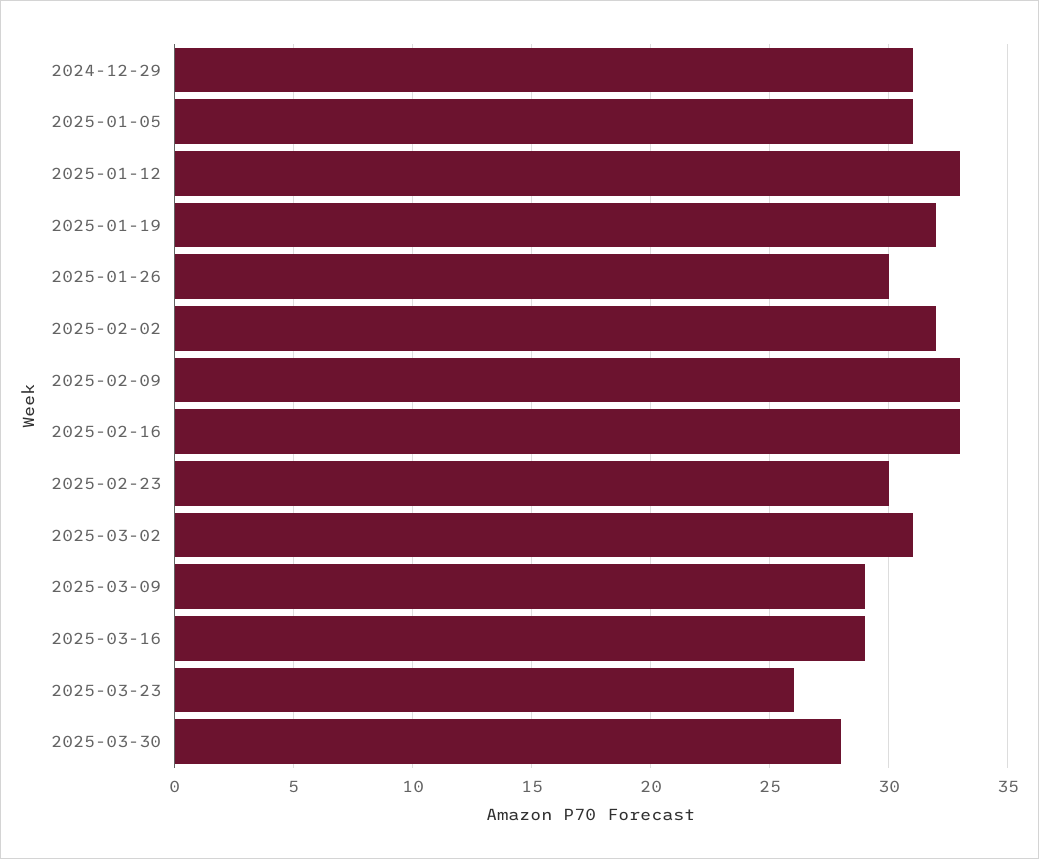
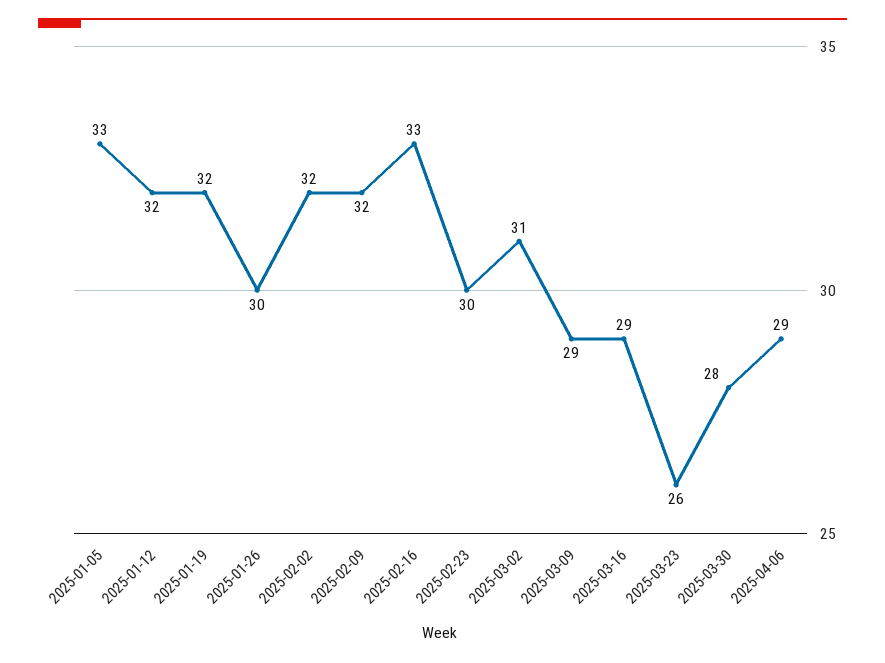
2024-12-29: 31 -> none
2025-01-05: 31 -> 33
2025-01-12: 33 -> 32
2025-02-09: 33 -> 32
2025-04-06: none -> 29

